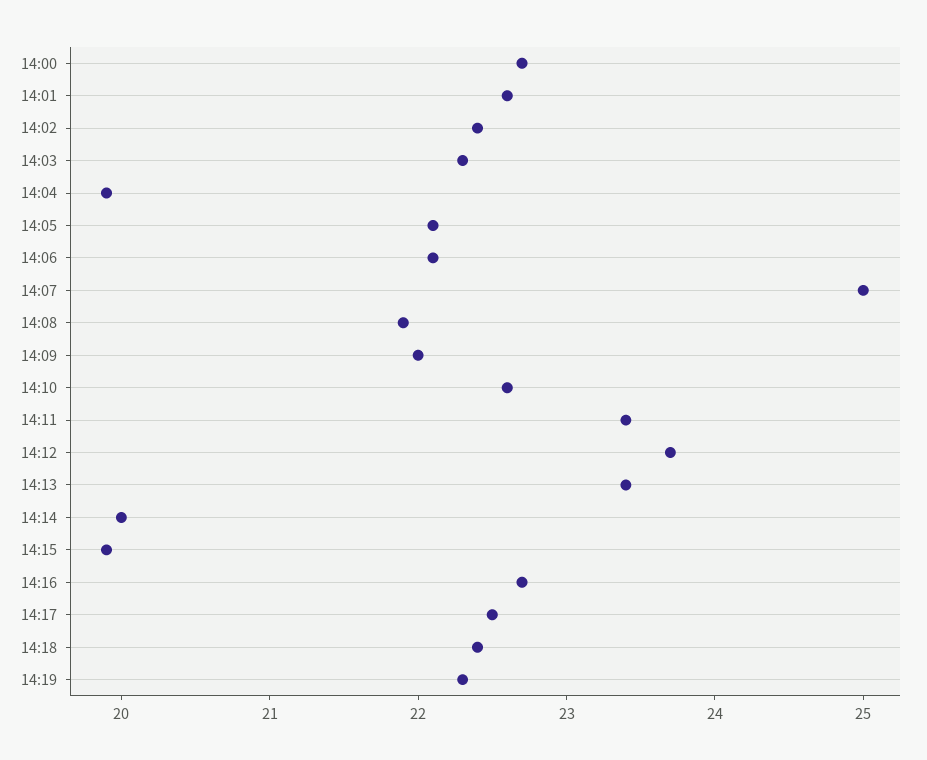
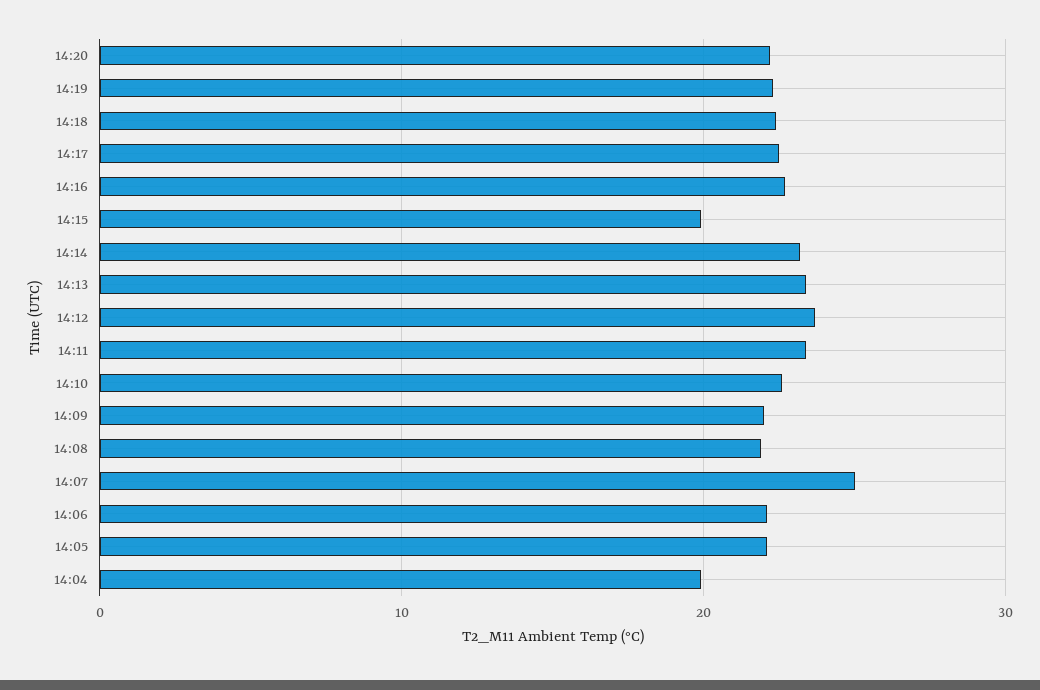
14:00: 22.7 -> none
14:01: 22.6 -> none
14:02: 22.4 -> none
14:03: 22.3 -> none
14:14: 20 -> 23
14:20: none -> 22

